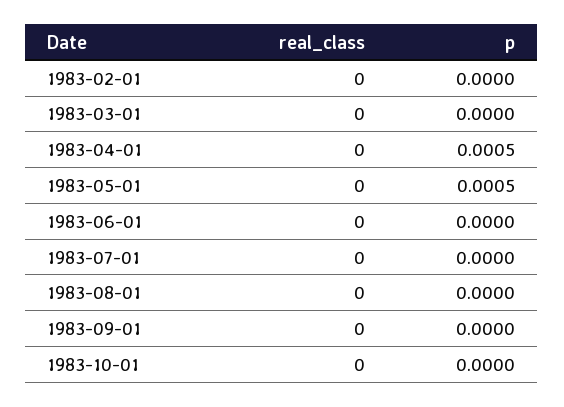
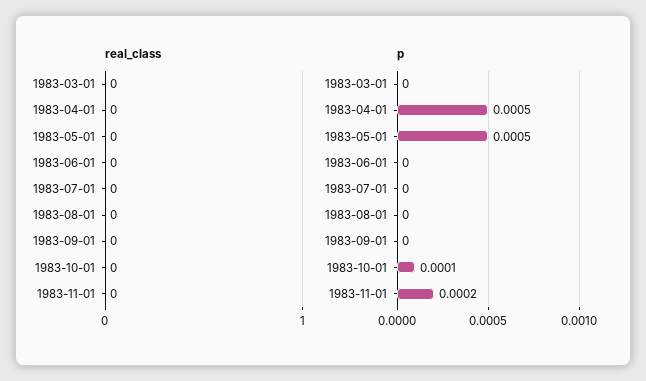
real_class, 1983-02-01: 0 -> none
p, 1983-02-01: 0 -> none
p, 1983-10-01: 0 -> 0.0001
real_class, 1983-11-01: none -> 0
p, 1983-11-01: none -> 0.0002

